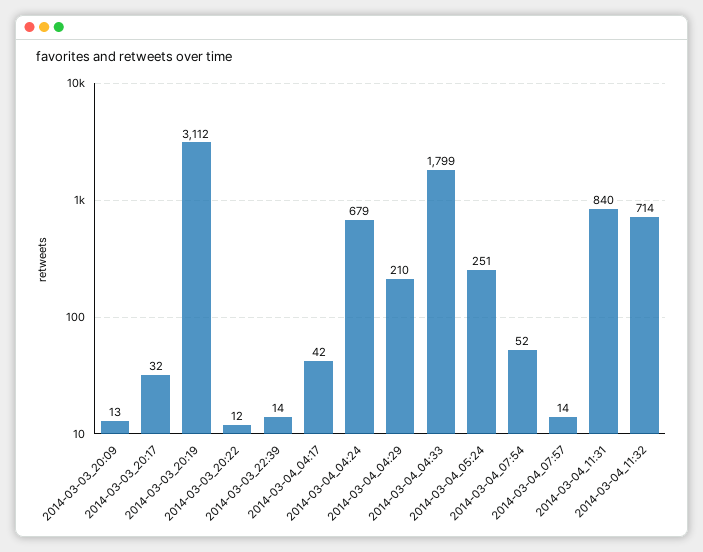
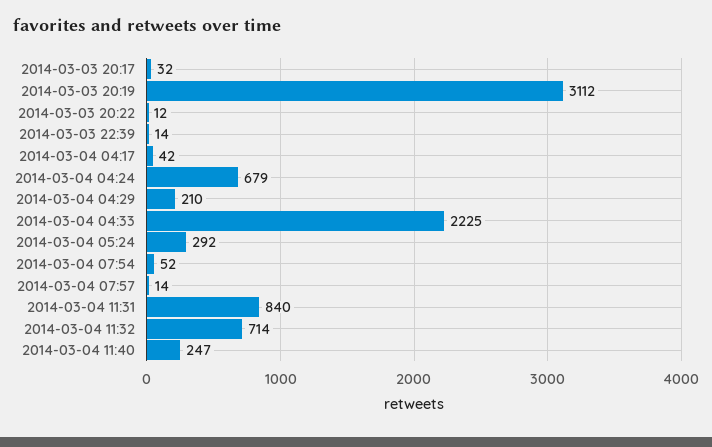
2014-03-03_20:09: 13 -> none
2014-03-04_04:33: 1799 -> 2225
2014-03-04_05:24: 251 -> 292
2014-03-04 11:40: none -> 247

